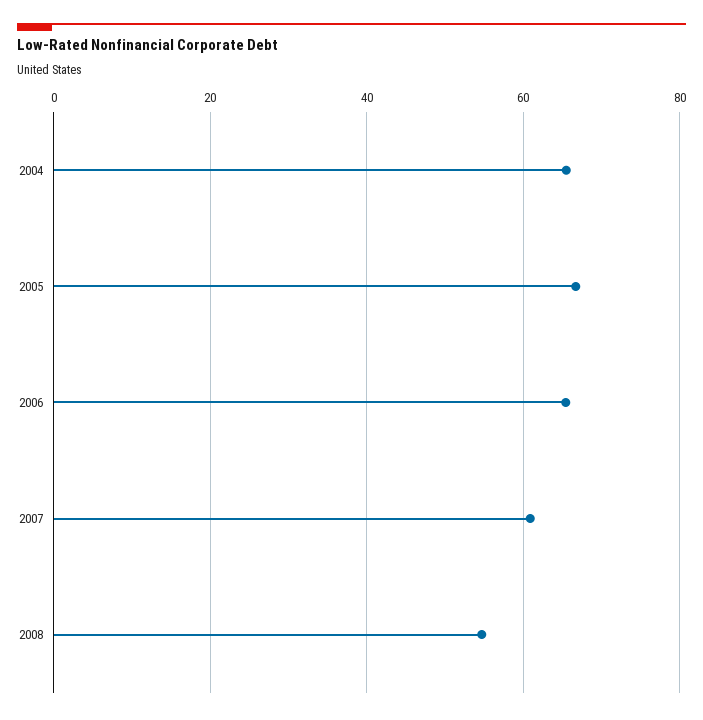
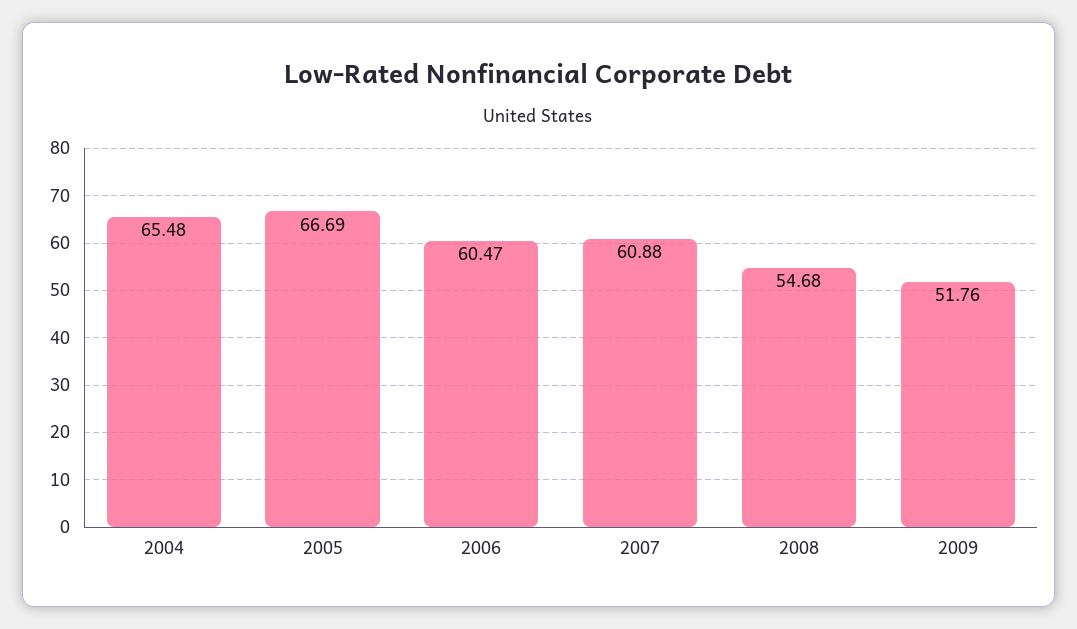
2006: 66 -> 60.47
2009: none -> 51.76

